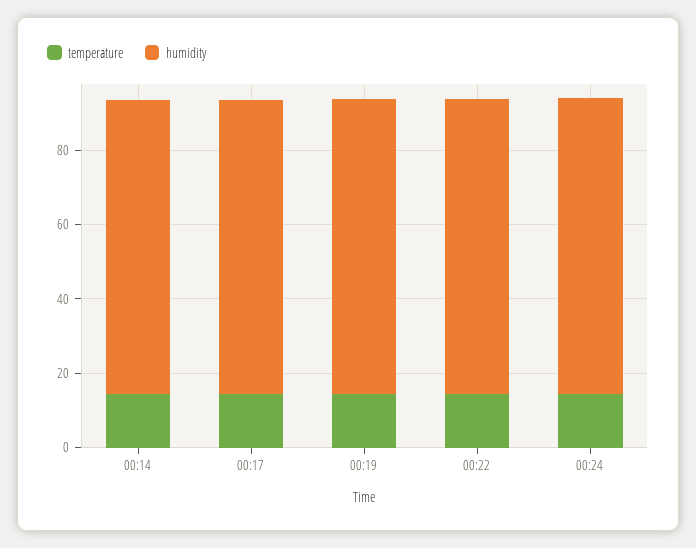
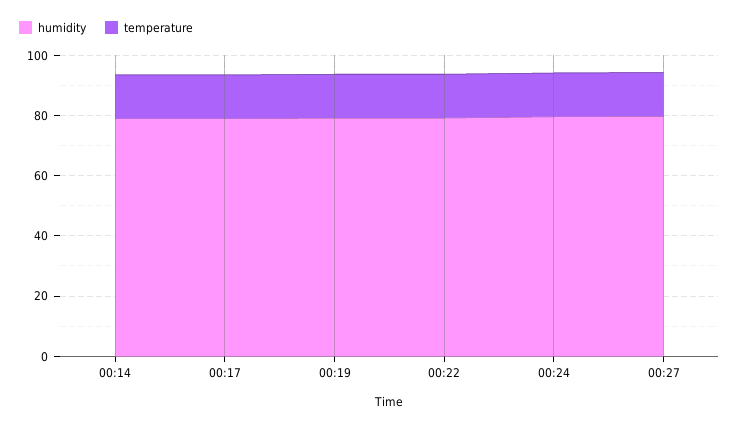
humidity, 00:27: none -> 80
temperature, 00:27: none -> 15

